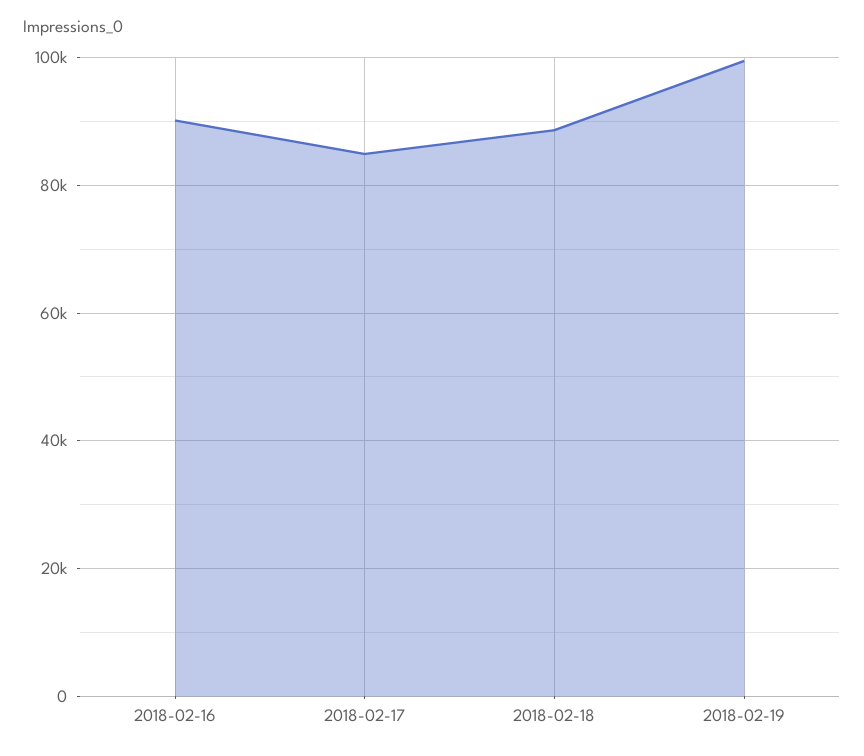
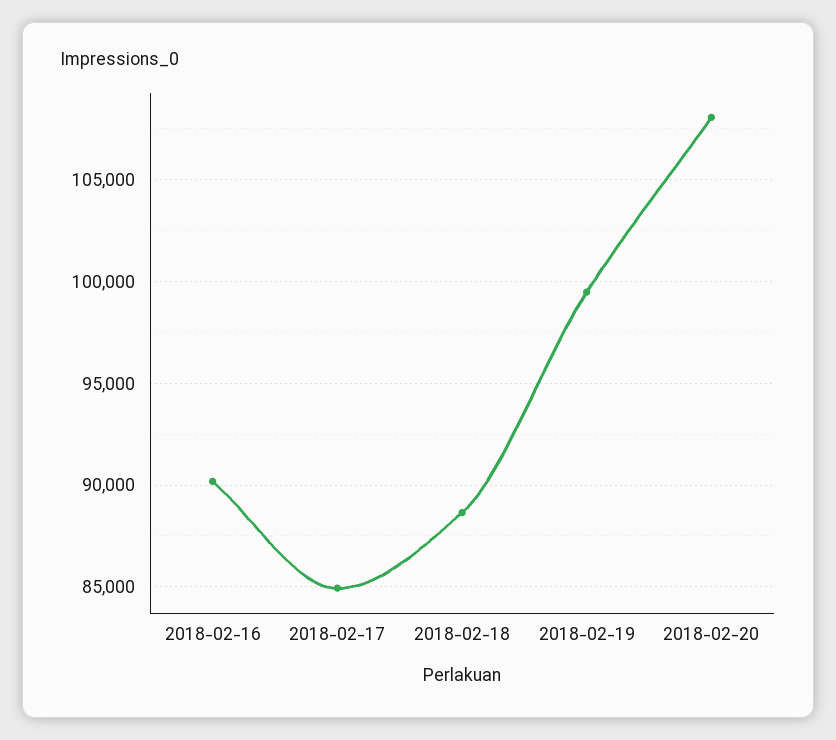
2018-02-20: none -> 108000

